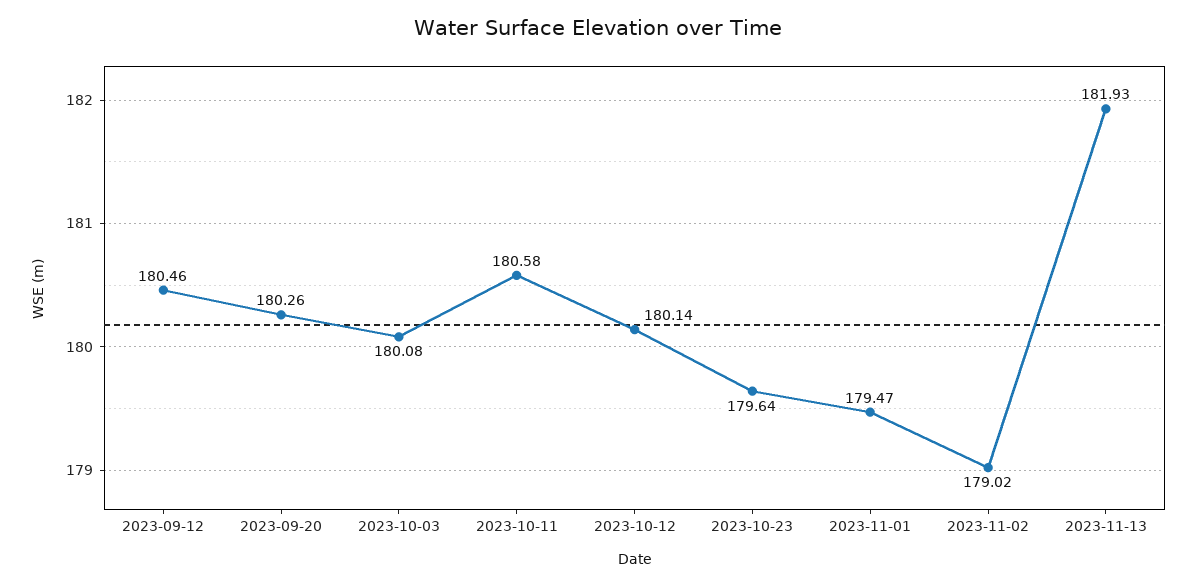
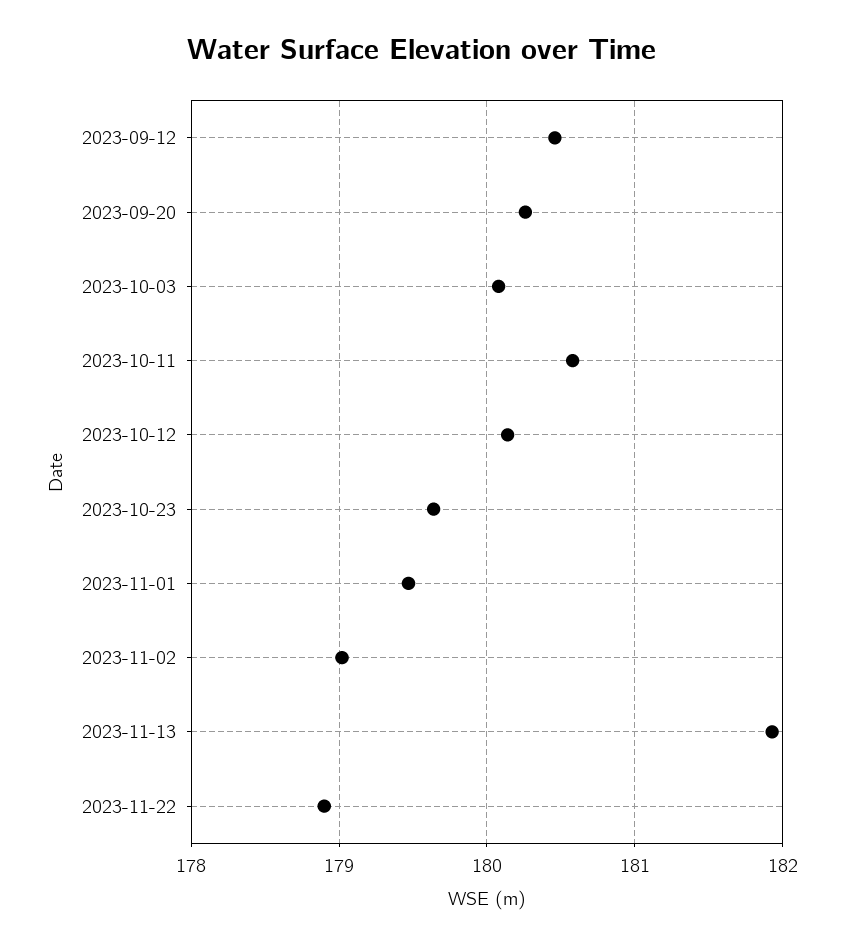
2023-11-22: none -> 178.9

